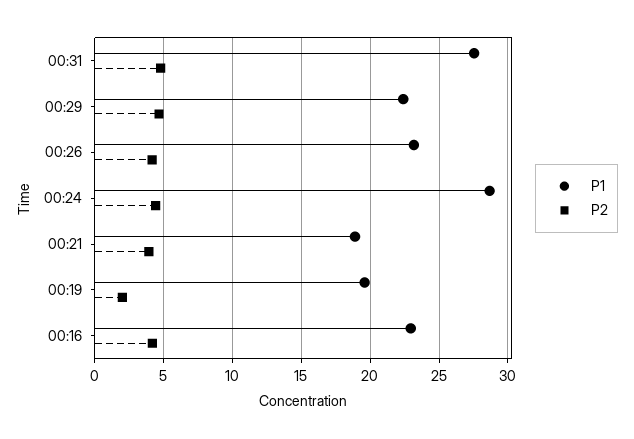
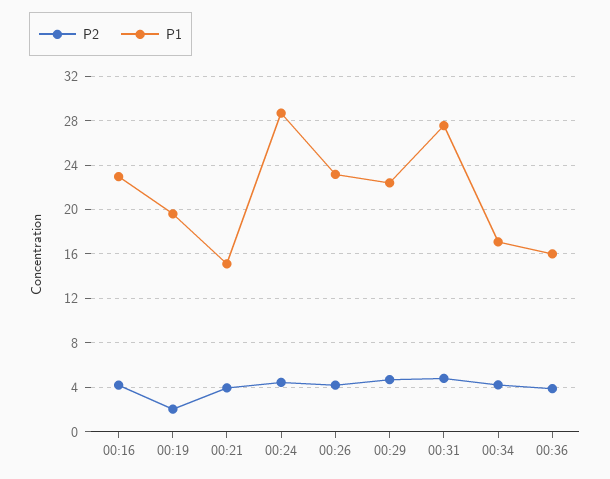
P1, 00:21: 19 -> 15
P2, 00:34: none -> 4
P1, 00:34: none -> 17
P2, 00:36: none -> 4
P1, 00:36: none -> 16

